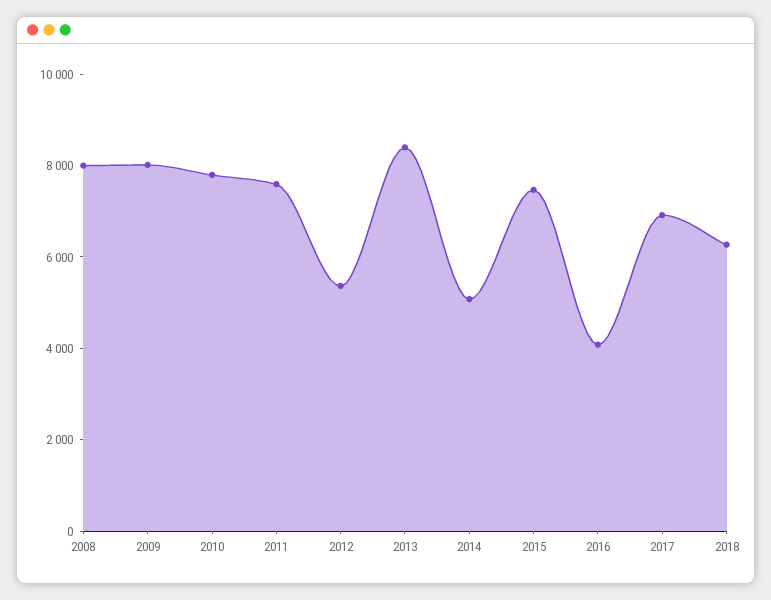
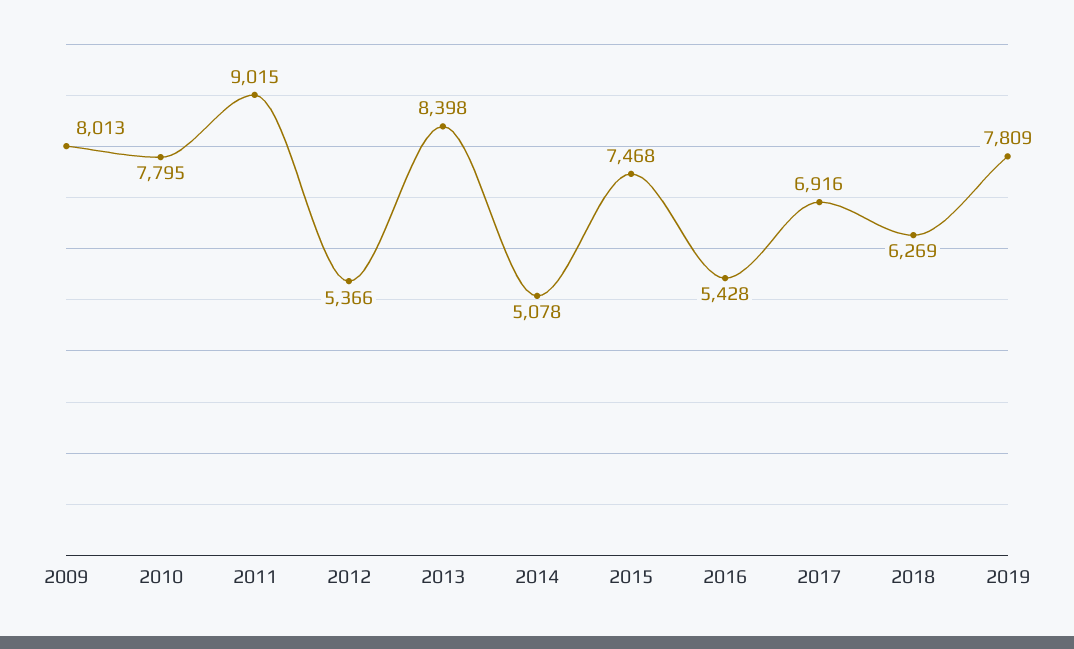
2008: 8000 -> none
2011: 7500 -> 9015
2016: 4000 -> 5428
2019: none -> 7809

